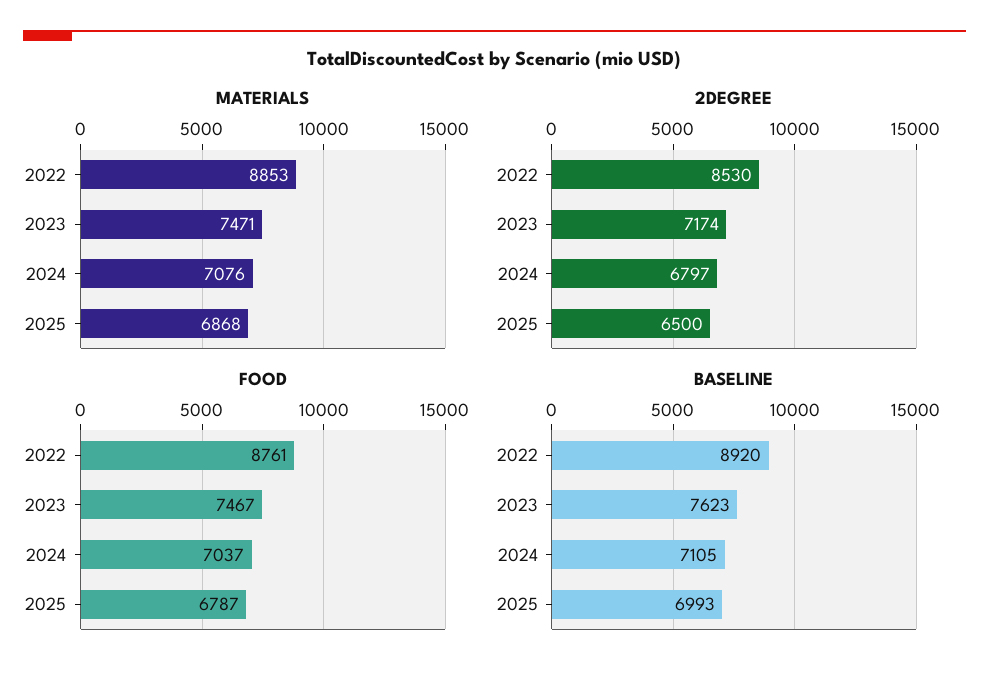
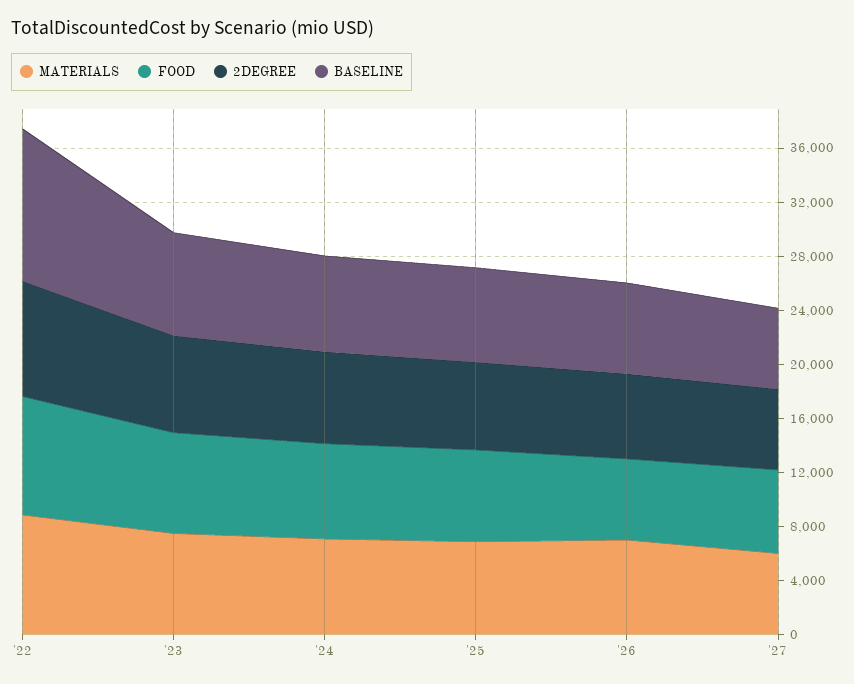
BASELINE, 2022: 8920 -> 11000
MATERIALS, '26: none -> 7000
FOOD, '26: none -> 6000
2DEGREE, '26: none -> 6000
BASELINE, '26: none -> 7000
MATERIALS, '27: none -> 6000
FOOD, '27: none -> 6000
2DEGREE, '27: none -> 6000
BASELINE, '27: none -> 6000

